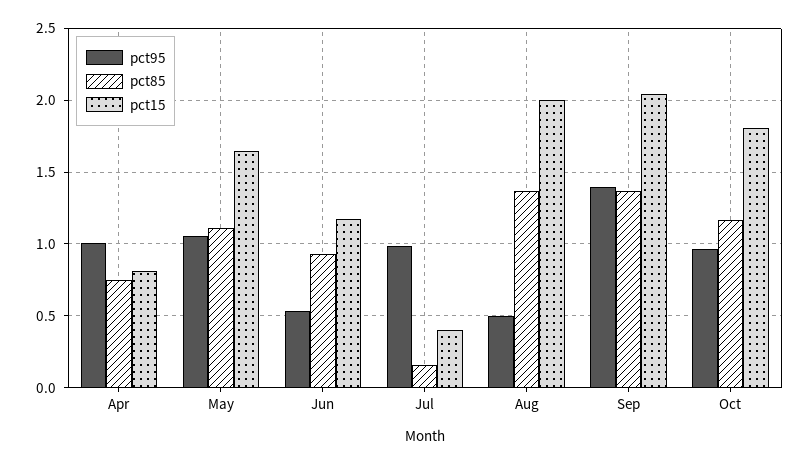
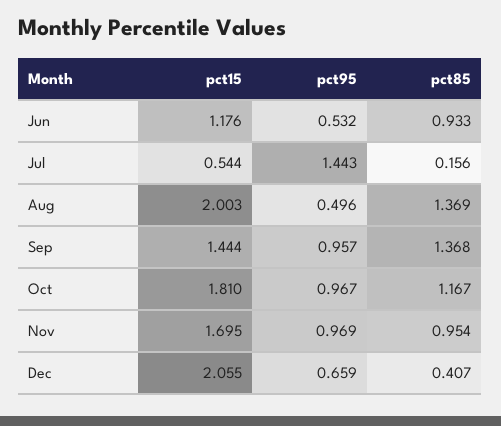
pct95, Apr: 1 -> none
pct85, Apr: 0.75 -> none
pct15, Apr: 0.8 -> none
pct95, May: 1.05 -> none
pct85, May: 1.1 -> none
pct15, May: 1.65 -> none
pct95, Jul: 1 -> 1.443
pct15, Jul: 0.4 -> 0.544
pct95, Sep: 1.4 -> 0.957
pct15, Sep: 2.05 -> 1.444
pct15, Nov: none -> 1.695
pct95, Nov: none -> 0.969
pct85, Nov: none -> 0.954
pct15, Dec: none -> 2.055
pct95, Dec: none -> 0.659
pct85, Dec: none -> 0.407

